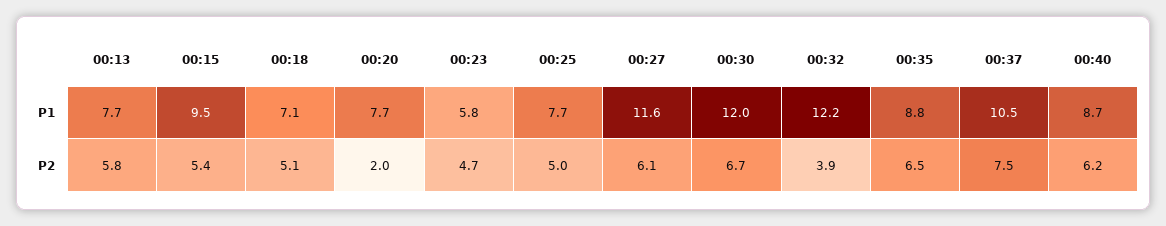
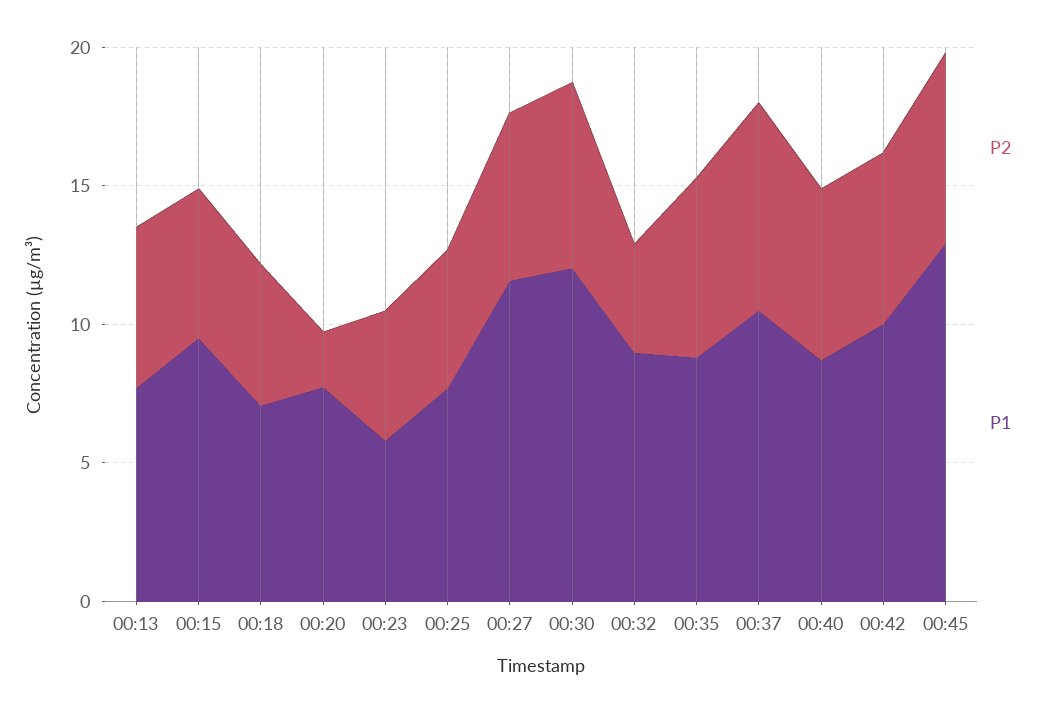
P1, 00:32: 12.2 -> 9
P2, 00:42: none -> 6
P1, 00:42: none -> 10
P2, 00:45: none -> 7
P1, 00:45: none -> 13

